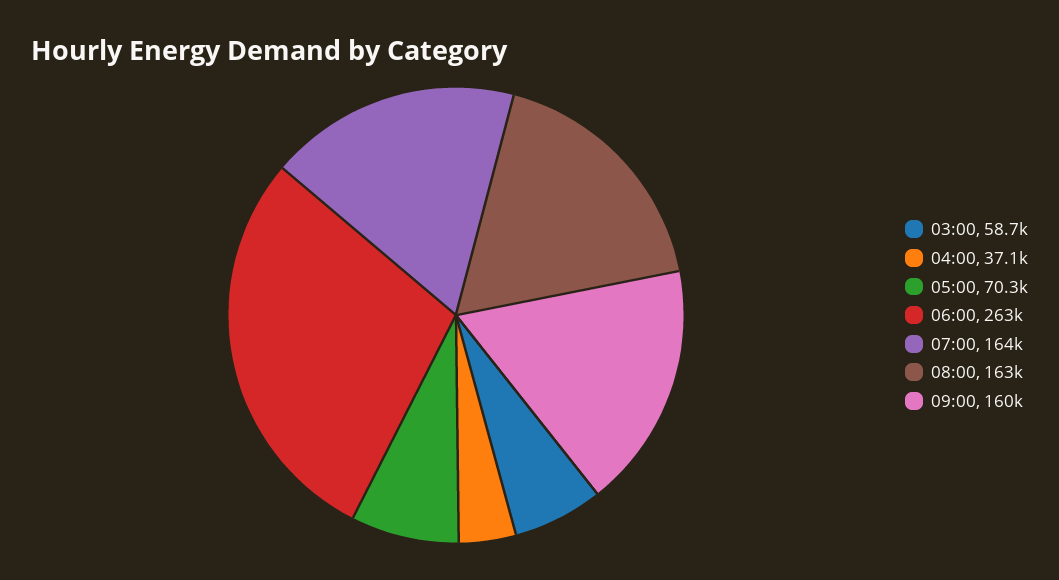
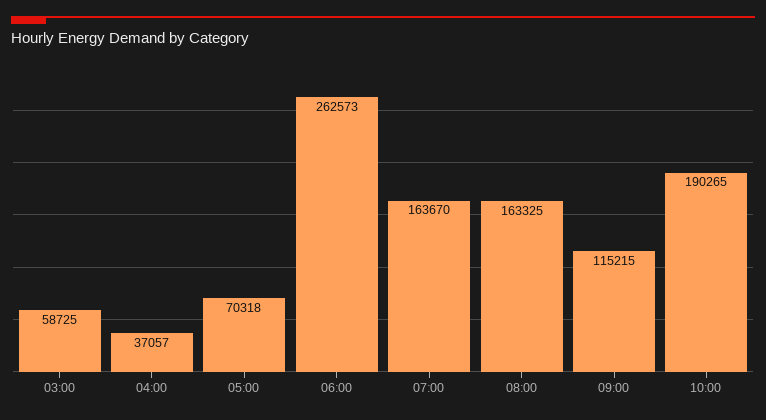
09:00: 160000 -> 115215
10:00: none -> 190265

